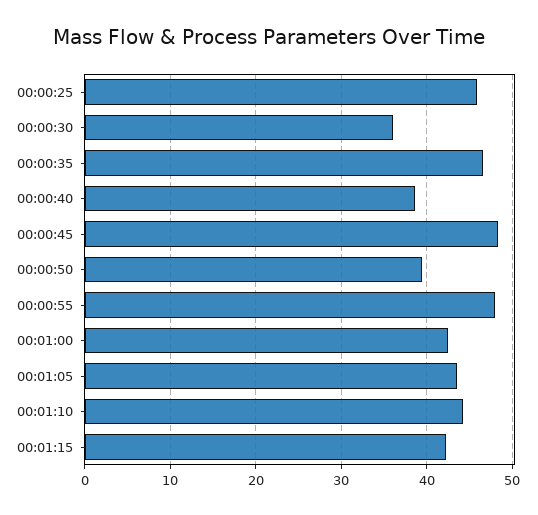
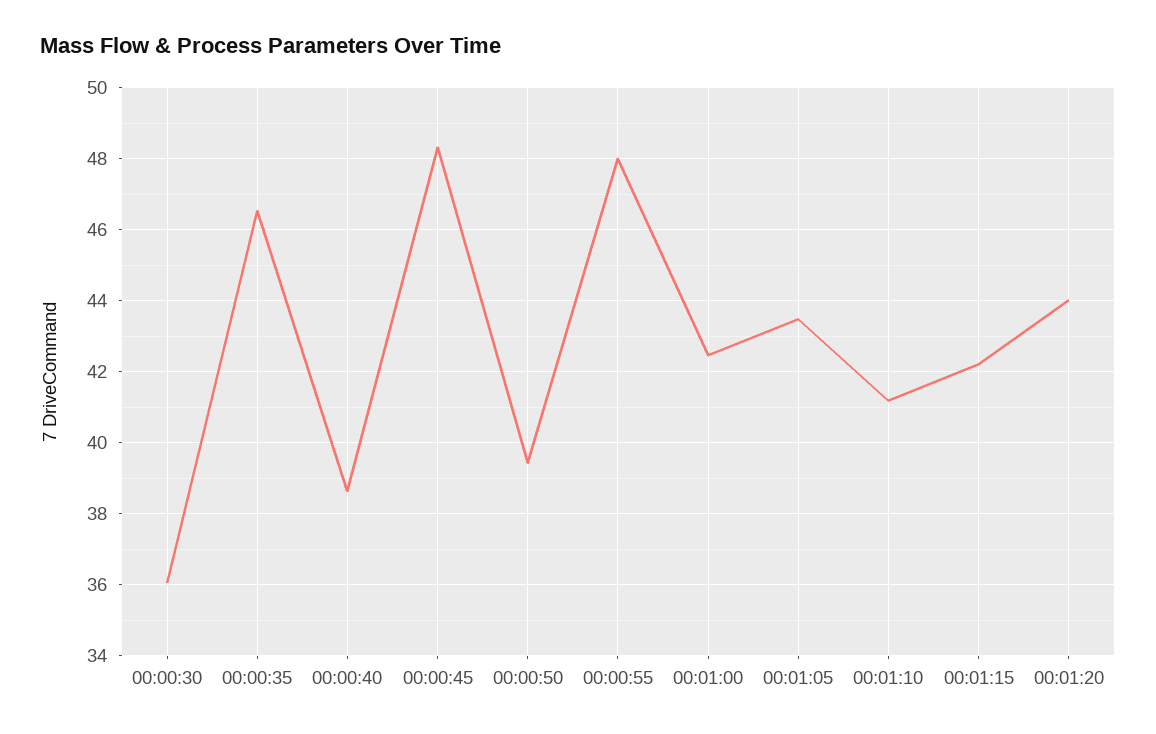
00:00:25: 46 -> none
00:01:10: 44 -> 41.2
00:01:20: none -> 44

